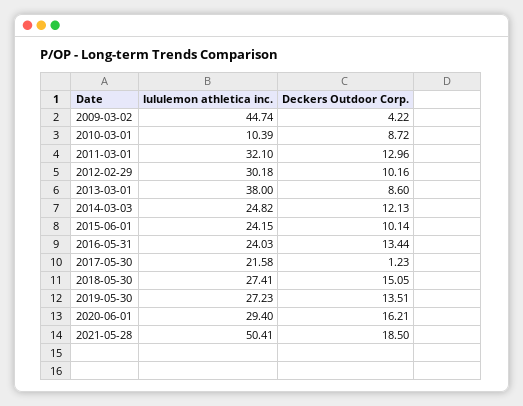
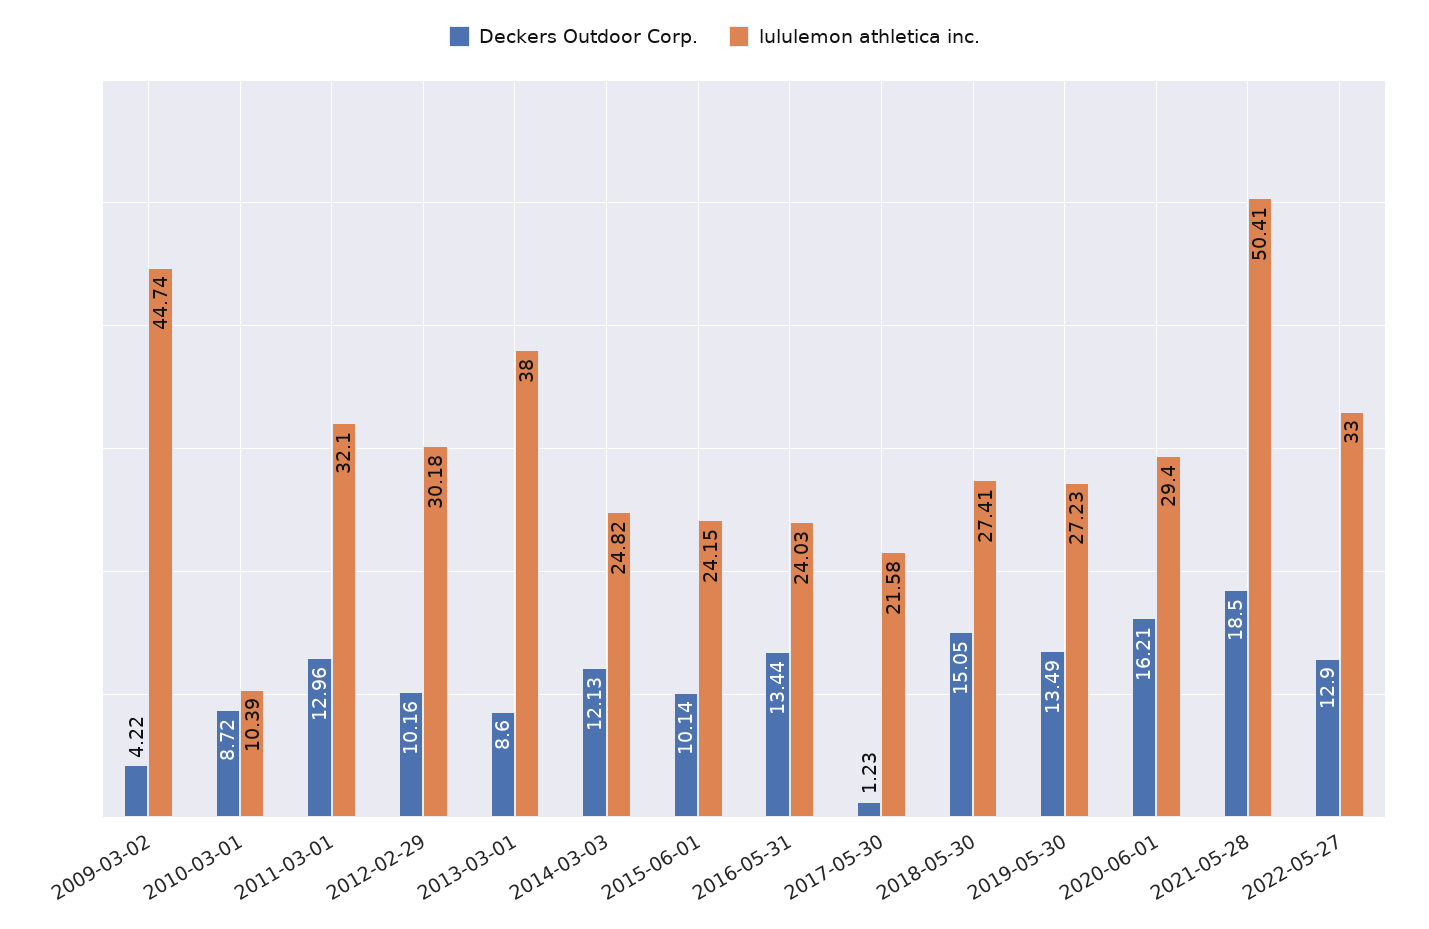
Deckers Outdoor Corp., 2019-05-30: 13.51 -> 13.49
Deckers Outdoor Corp., 2022-05-27: none -> 12.9
lululemon athletica inc., 2022-05-27: none -> 33

